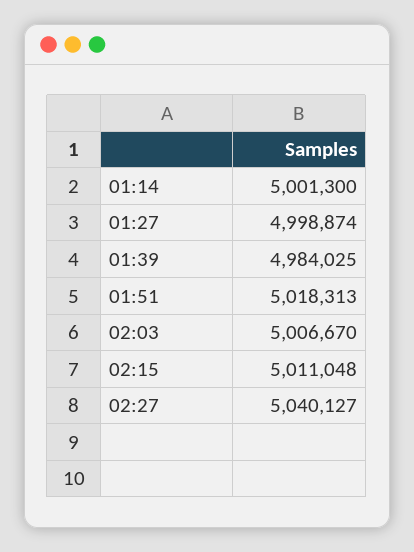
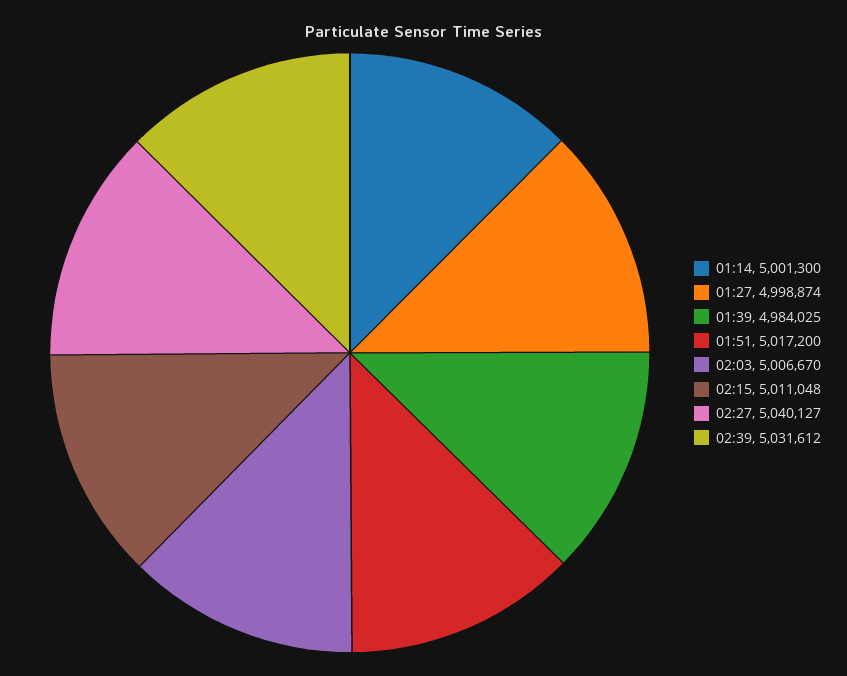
01:51: 5018313 -> 5017200
02:39: none -> 5031612

